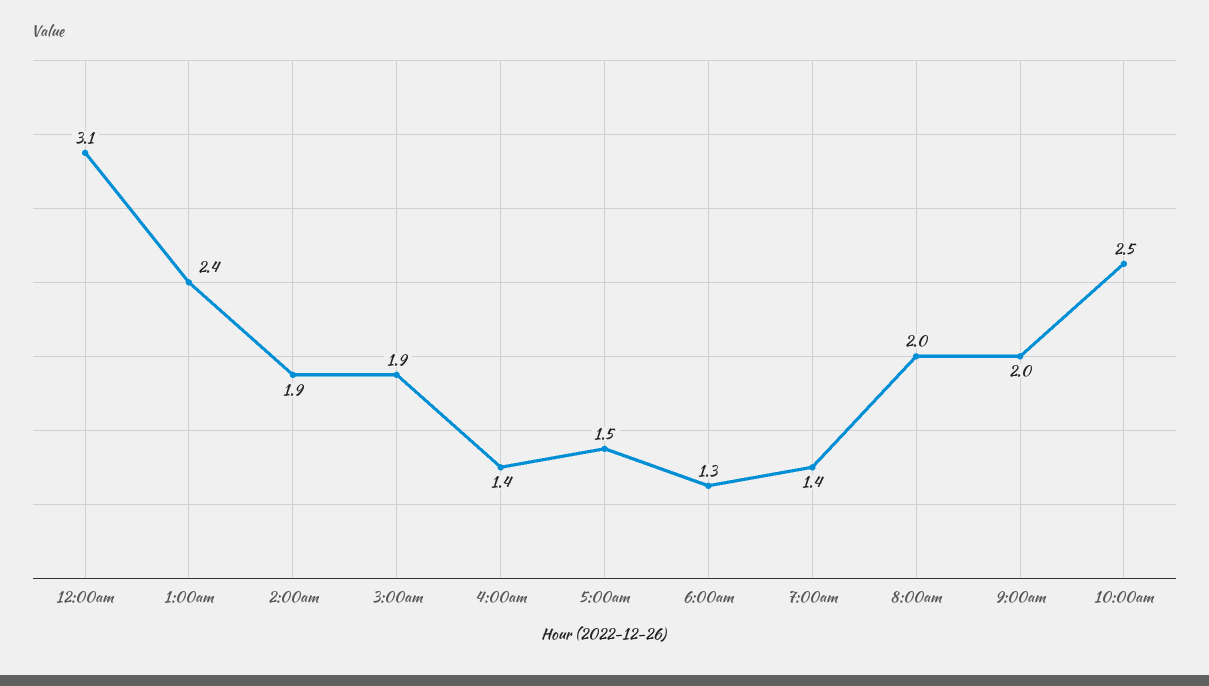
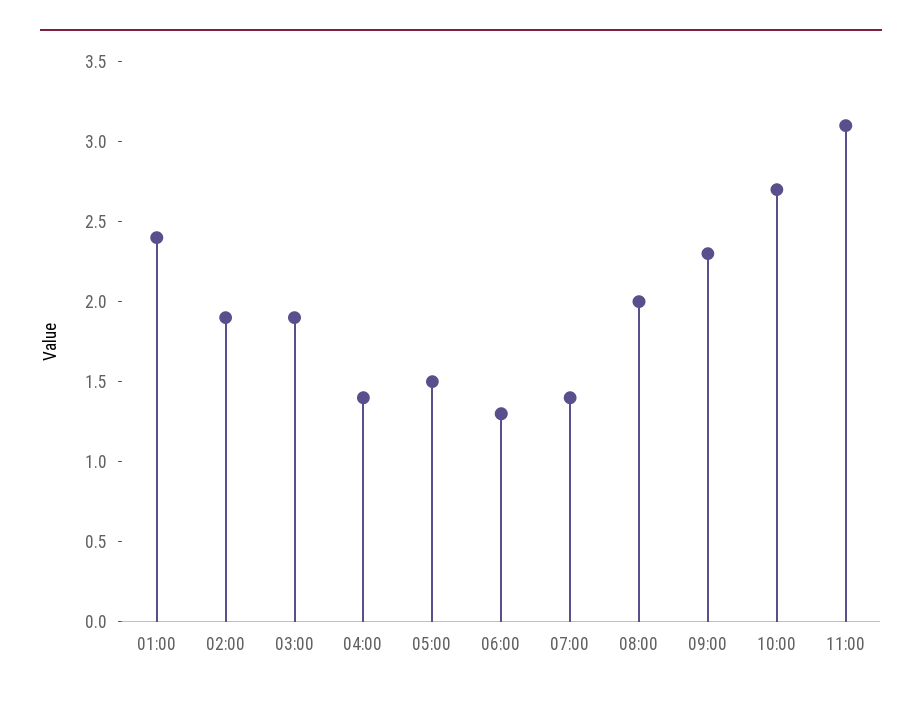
12:00am: 3.1 -> none
9:00am: 2 -> 2.3
10:00am: 2.5 -> 2.7
11:00: none -> 3.1

